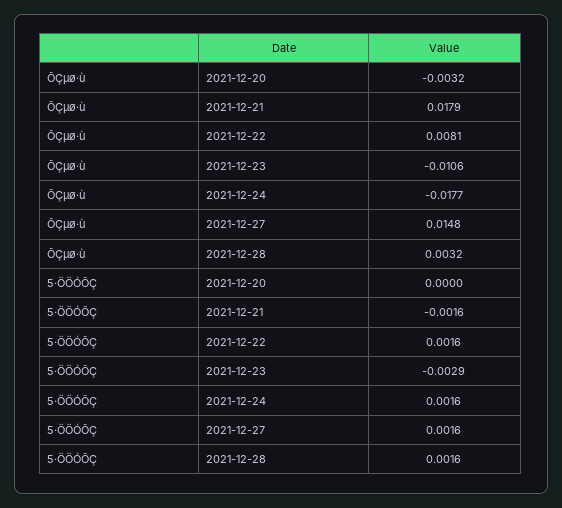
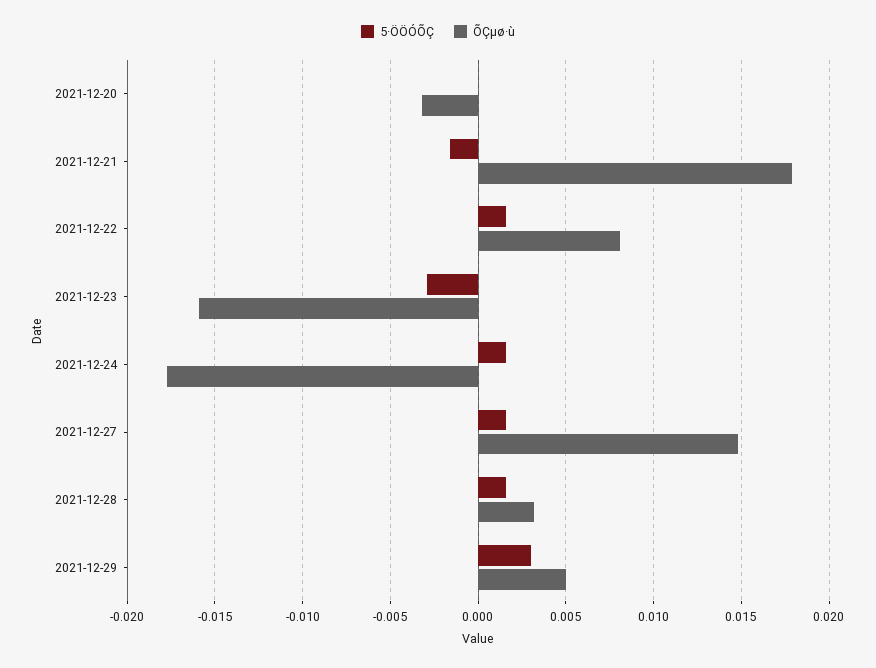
ÕÇµø·ù, 2021-12-23: -0.0106 -> -0.016
5·ÖÖÓÕÇ, 2021-12-29: none -> 0.003
ÕÇµø·ù, 2021-12-29: none -> 0.005

